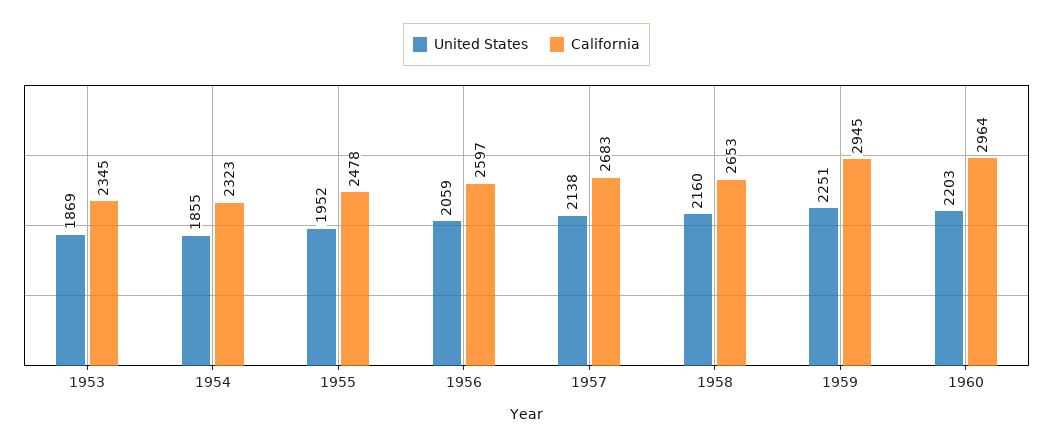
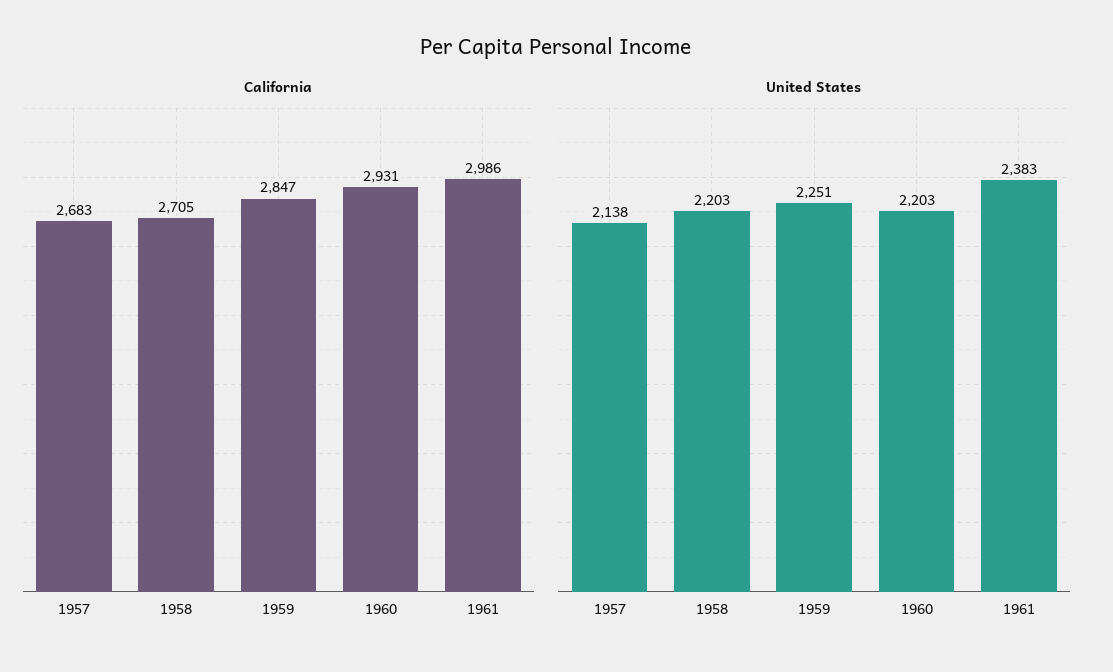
United States, 1953: 1869 -> none
California, 1953: 2345 -> none
United States, 1954: 1855 -> none
California, 1954: 2323 -> none
United States, 1955: 1952 -> none
California, 1955: 2478 -> none
United States, 1956: 2059 -> none
California, 1956: 2597 -> none
United States, 1958: 2160 -> 2203
California, 1958: 2653 -> 2705
California, 1959: 2945 -> 2847
California, 1960: 2964 -> 2931
California, 1961: none -> 2986
United States, 1961: none -> 2383

